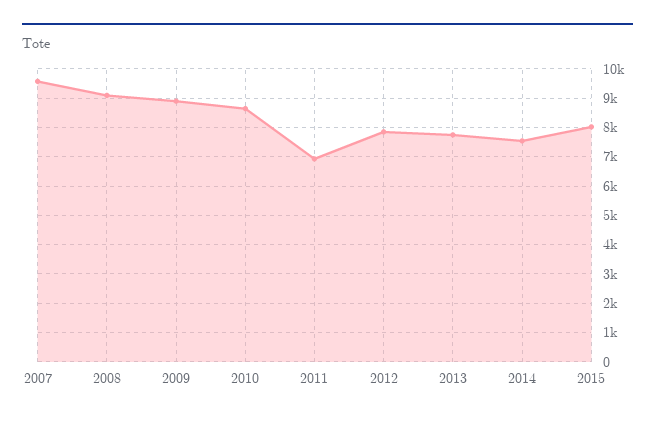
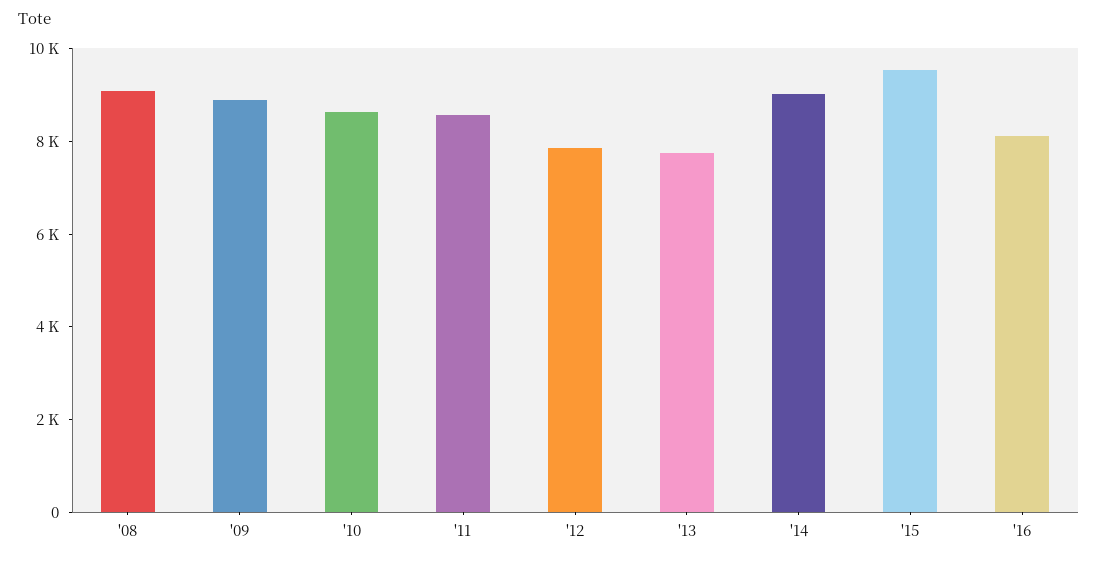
2007: 9500 -> none
2011: 7000 -> 8500
2014: 7500 -> 9000
2015: 8000 -> 9500
'16: none -> 8000

